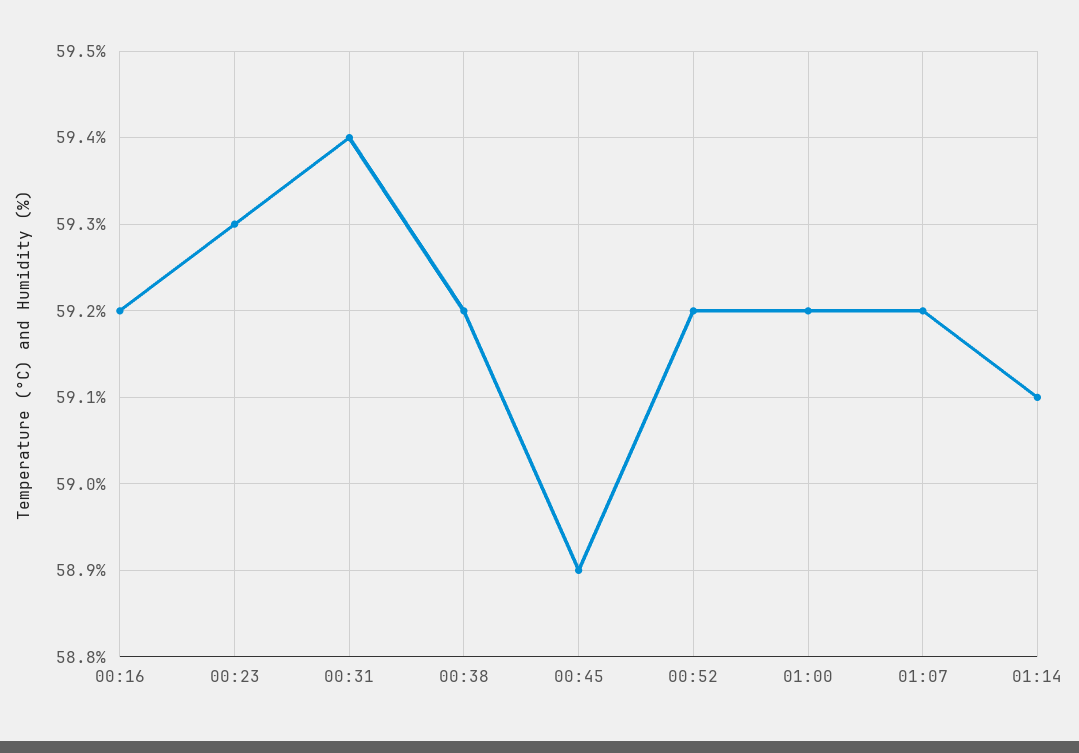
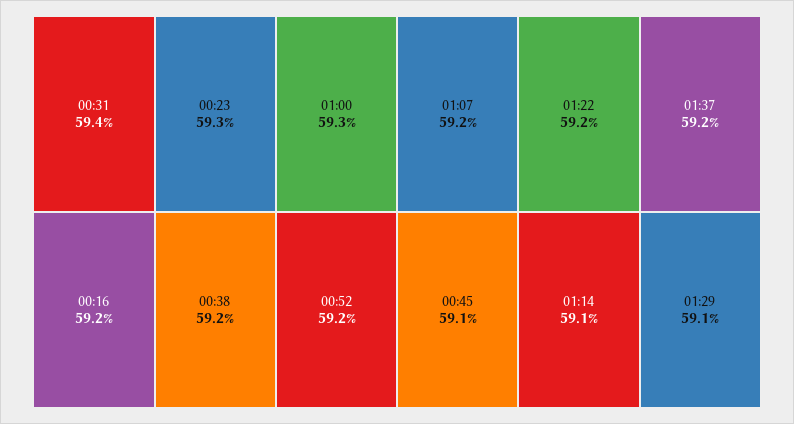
00:45: 58.9 -> 59.1
01:00: 59.2 -> 59.3
01:22: none -> 59.2
01:37: none -> 59.2
01:29: none -> 59.1

